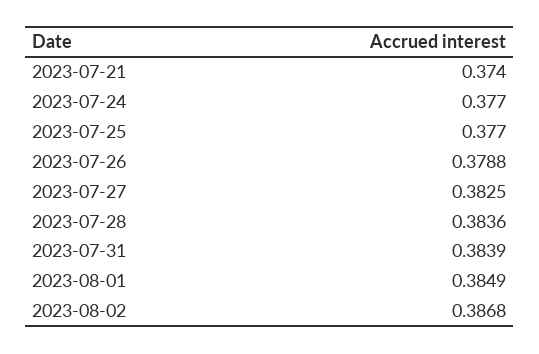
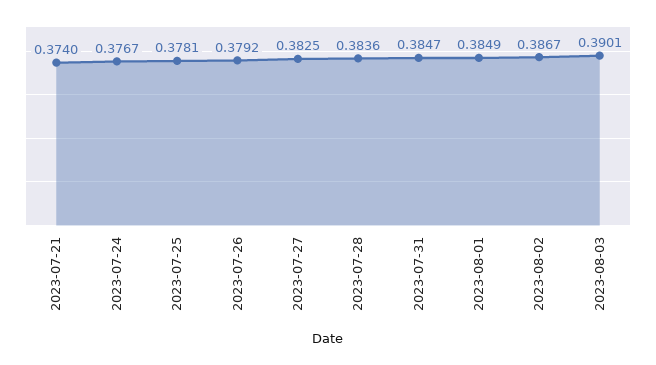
2023-07-24: 0.377 -> 0.3767
2023-07-25: 0.377 -> 0.3781
2023-07-26: 0.3788 -> 0.3792
2023-07-31: 0.3839 -> 0.3847
2023-08-02: 0.3868 -> 0.3867
2023-08-03: none -> 0.3901

